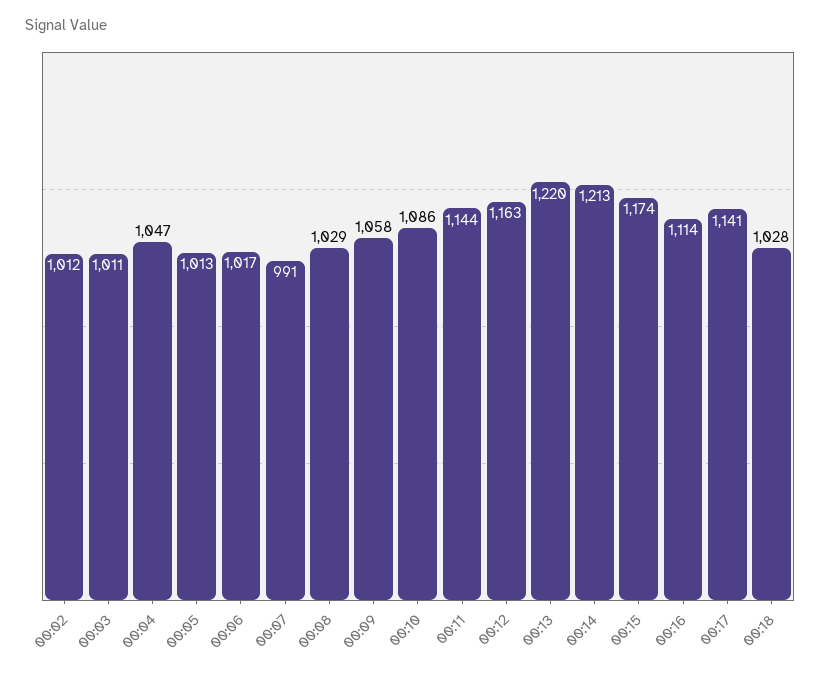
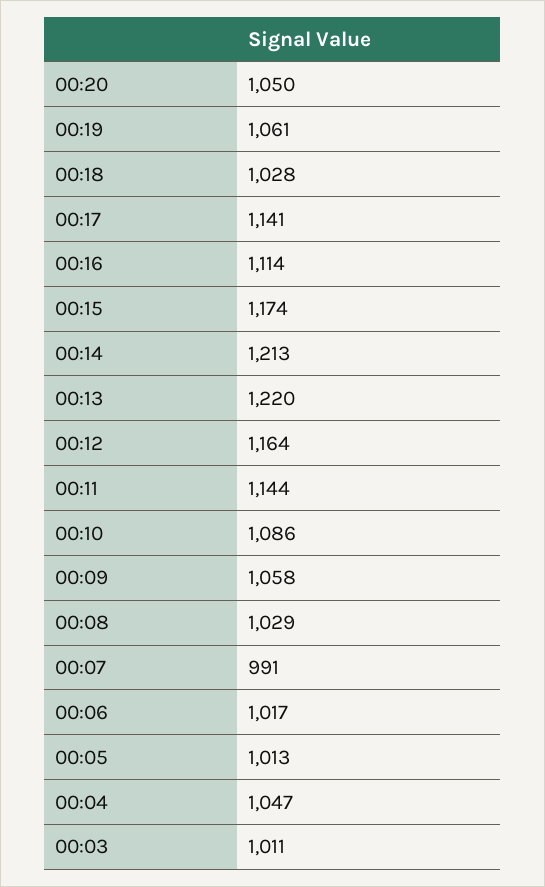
00:02: 1012 -> none
00:12: 1163 -> 1164
00:20: none -> 1050
00:19: none -> 1061

